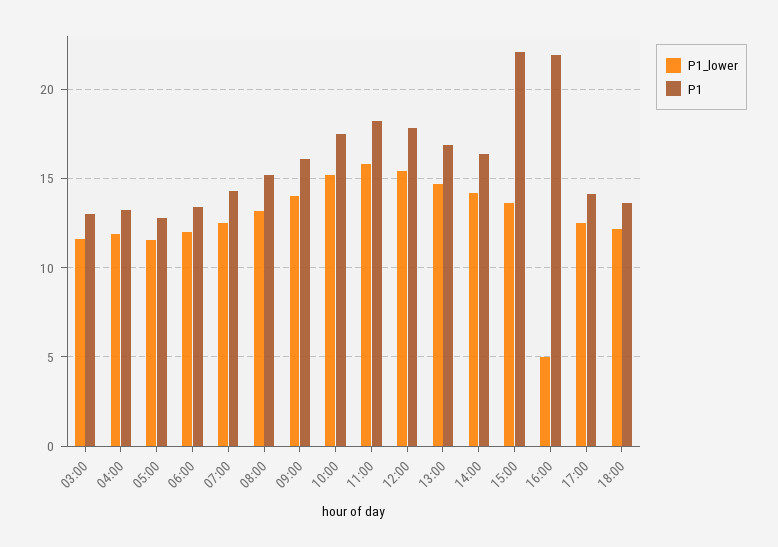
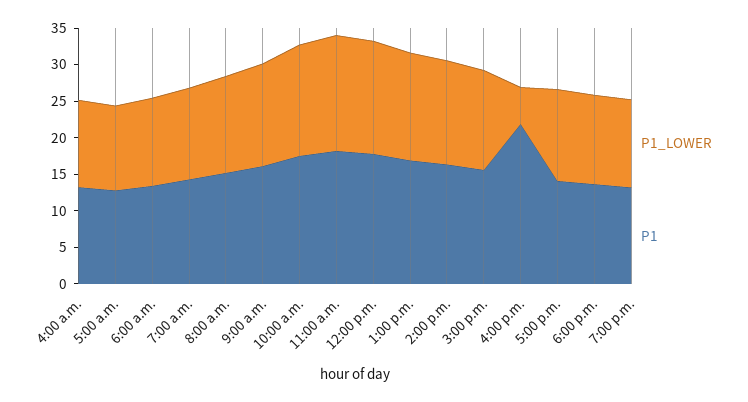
P1_lower, 03:00: 11.5 -> none
P1, 03:00: 13 -> none
P1, 15:00: 22 -> 15
P1_lower, 7:00 p.m.: none -> 12.5
P1, 7:00 p.m.: none -> 12.5

